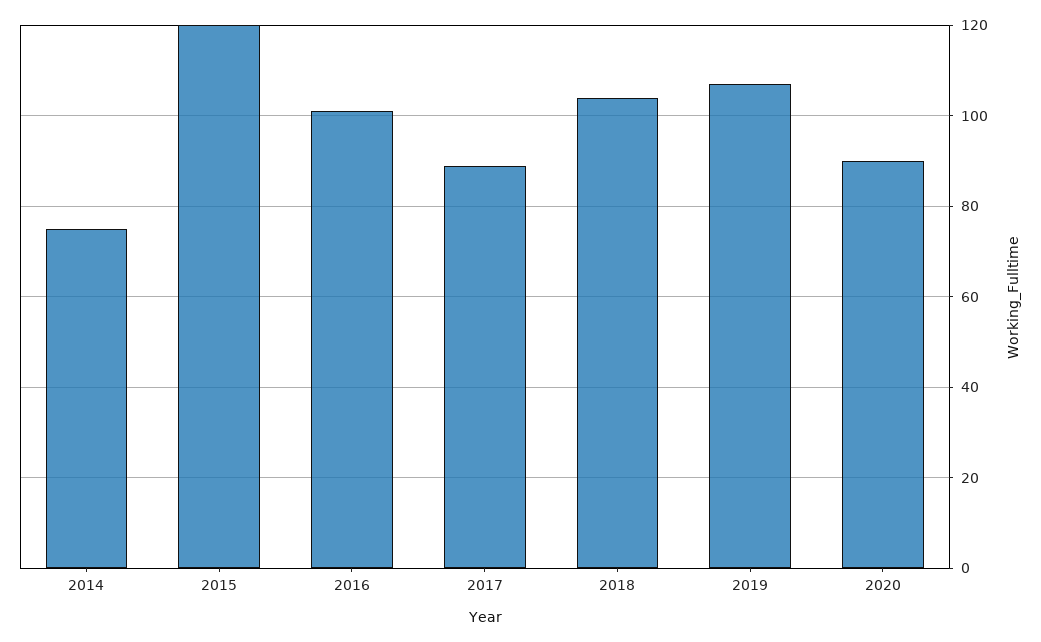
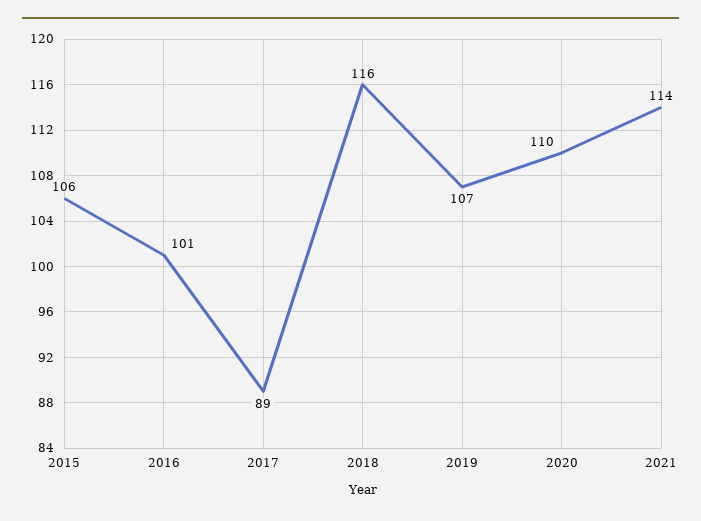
2014: 75 -> none
2015: 120 -> 106
2018: 105 -> 116
2020: 90 -> 110
2021: none -> 114

